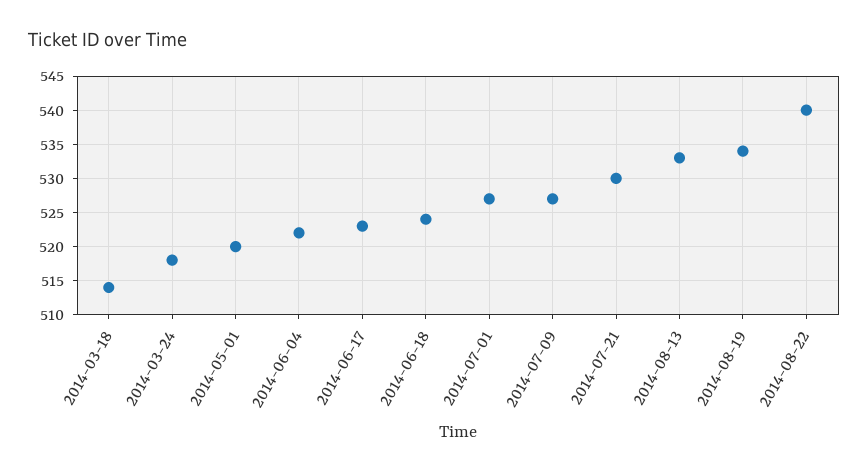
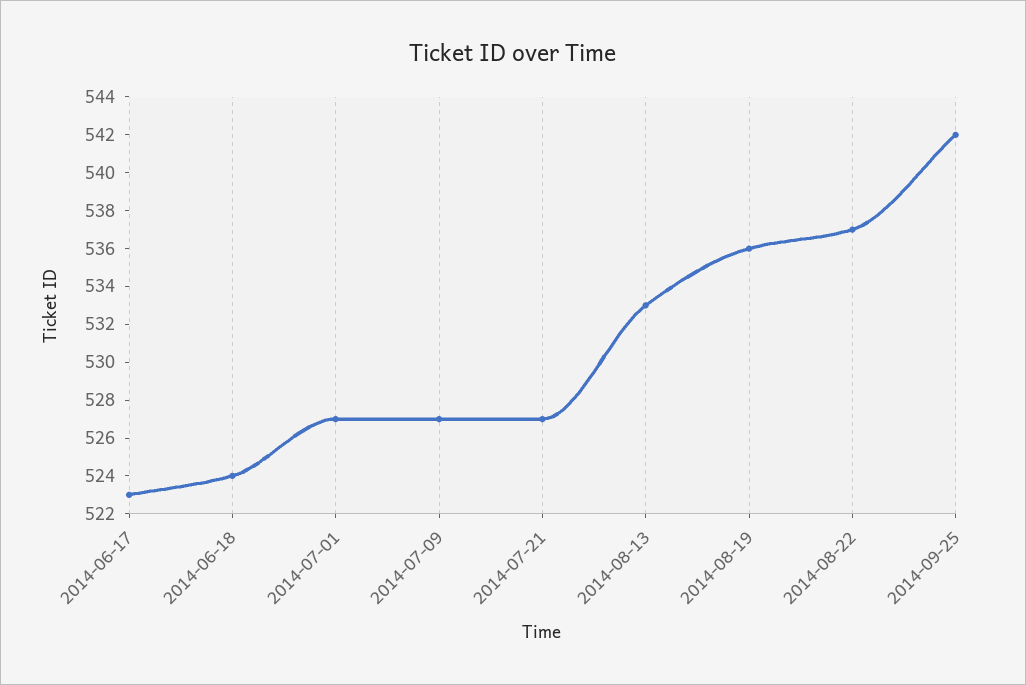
2014-03-18: 514 -> none
2014-03-24: 518 -> none
2014-05-01: 520 -> none
2014-06-04: 522 -> none
2014-07-21: 530 -> 527
2014-08-19: 534 -> 536
2014-08-22: 540 -> 537
2014-09-25: none -> 542

